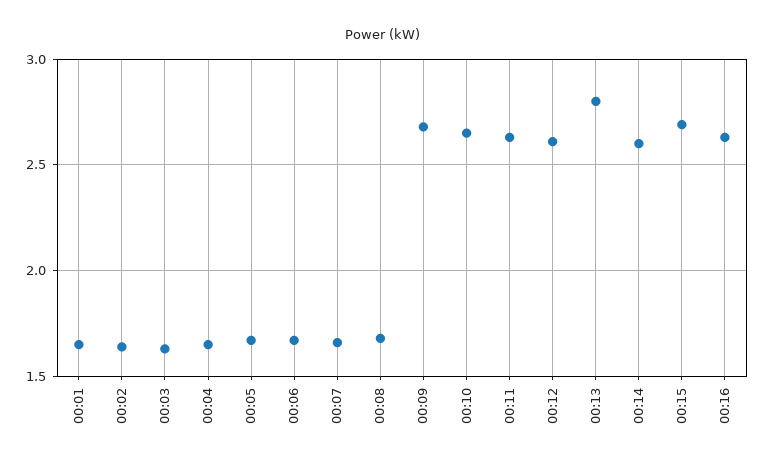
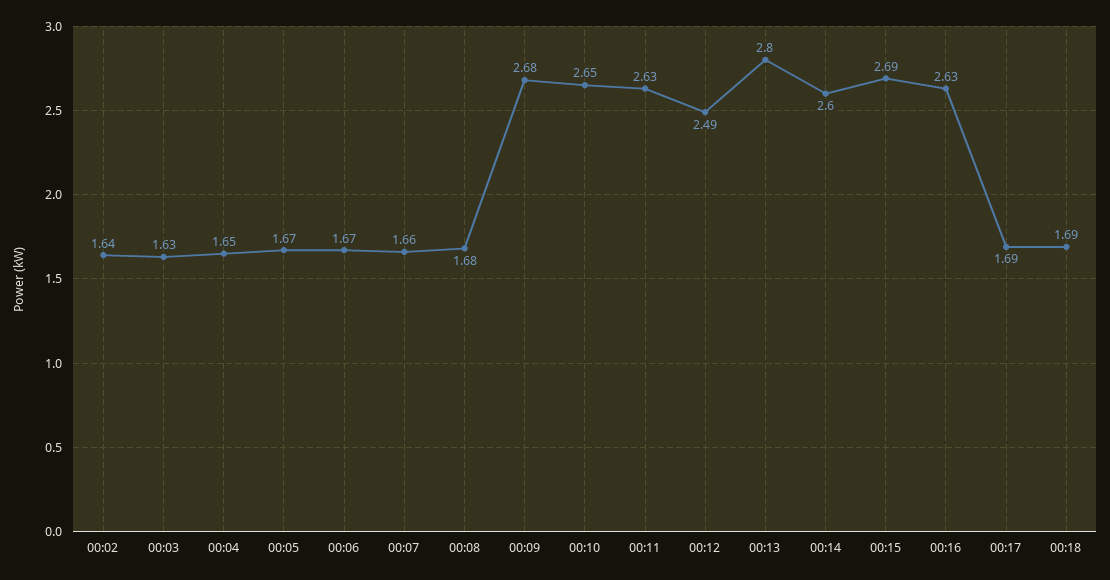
00:01: 1.65 -> none
00:12: 2.6 -> 2.49
00:17: none -> 1.69
00:18: none -> 1.69

